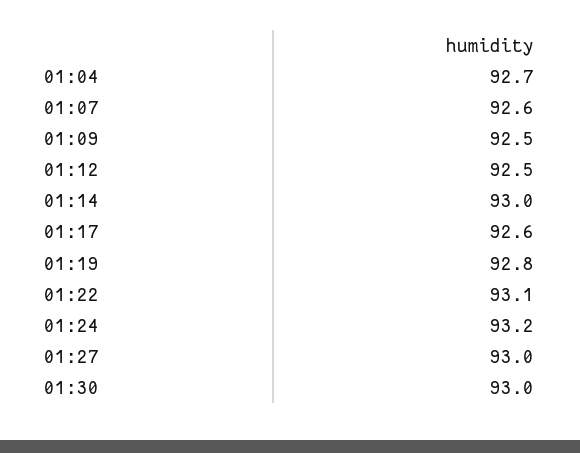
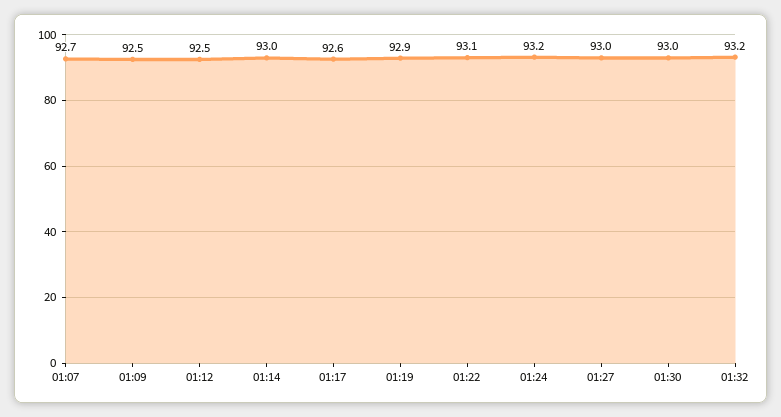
01:04: 92.7 -> none
01:07: 92.6 -> 92.7
01:19: 92.8 -> 92.9
01:32: none -> 93.2

